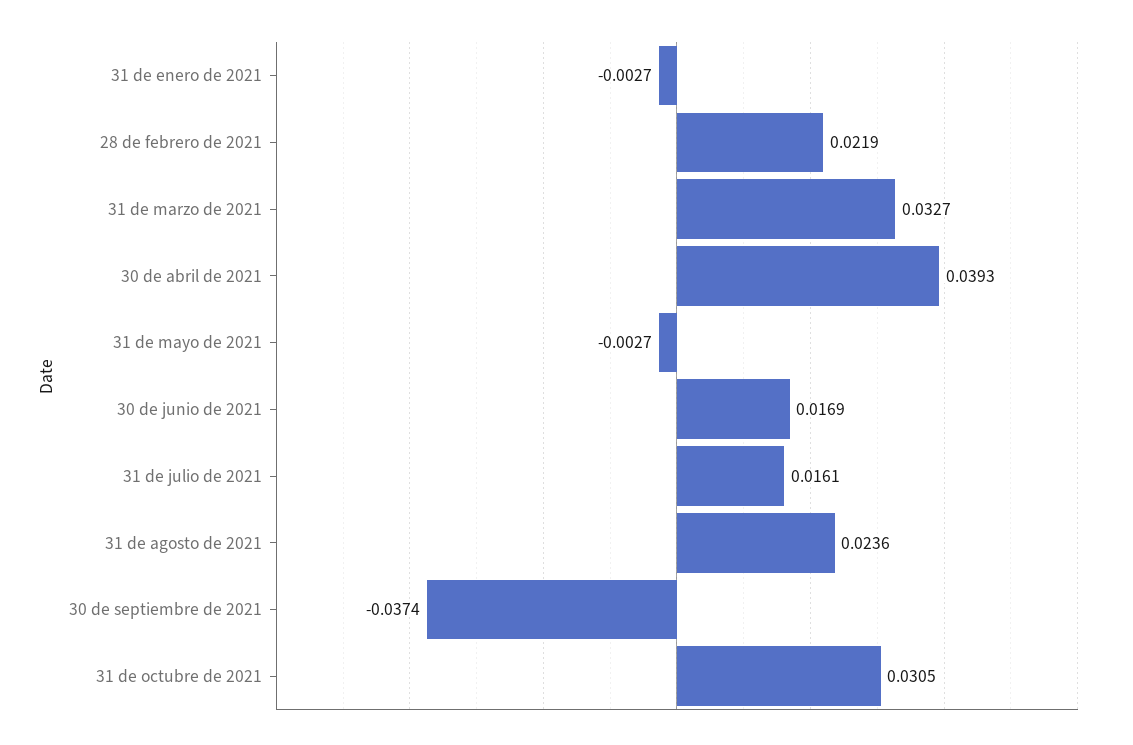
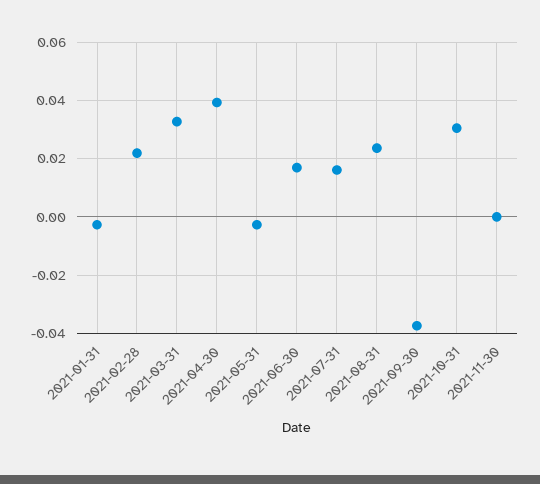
2021-11-30: none -> 0

